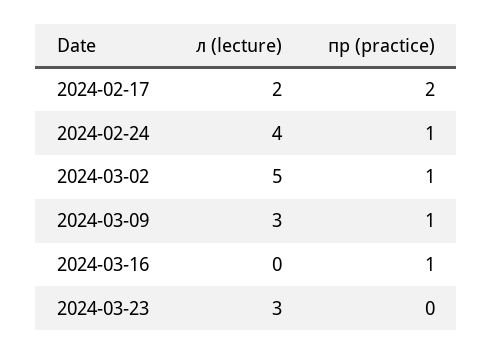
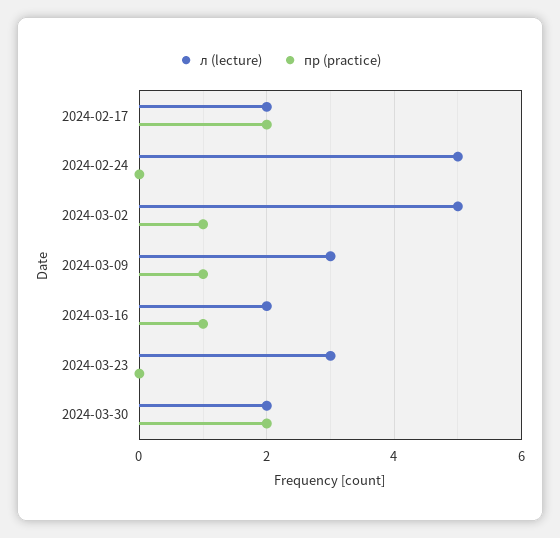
л (lecture), 2024-02-24: 4 -> 5
пр (practice), 2024-02-24: 1 -> 0
л (lecture), 2024-03-16: 0 -> 2
л (lecture), 2024-03-30: none -> 2
пр (practice), 2024-03-30: none -> 2

